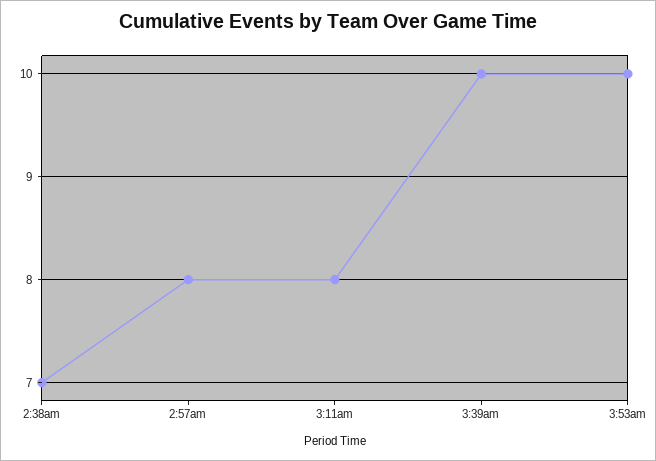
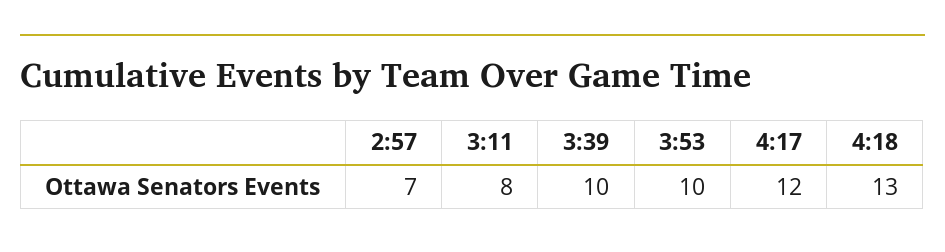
2:38am: 7 -> none
2:57am: 8 -> 7
4:17: none -> 12
4:18: none -> 13

